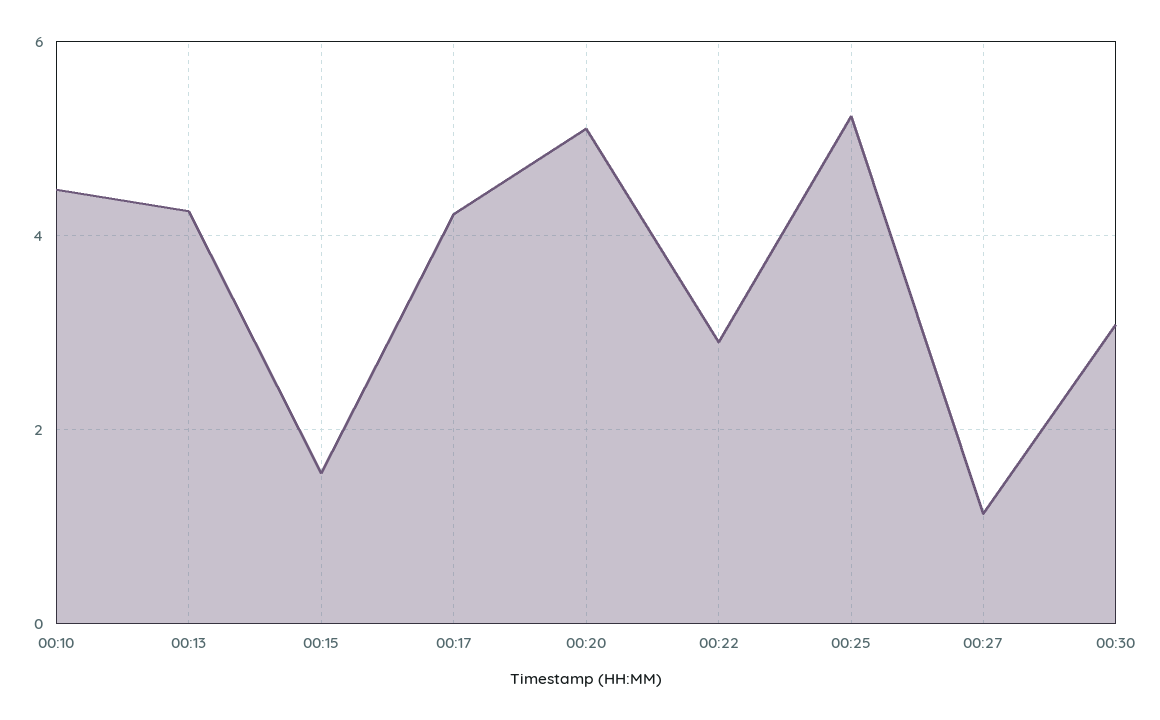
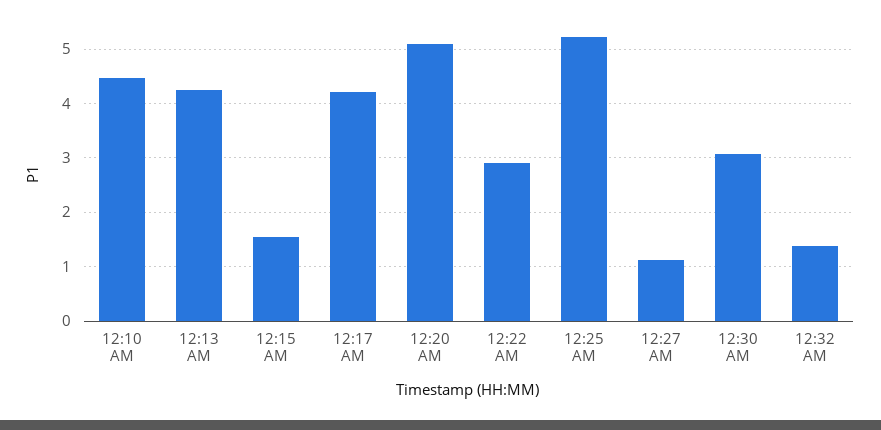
12:32 AM: none -> 1.4

